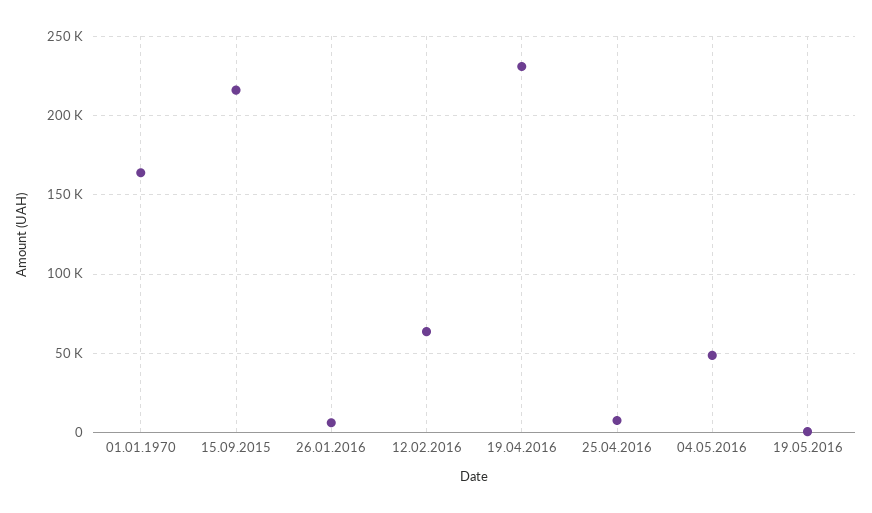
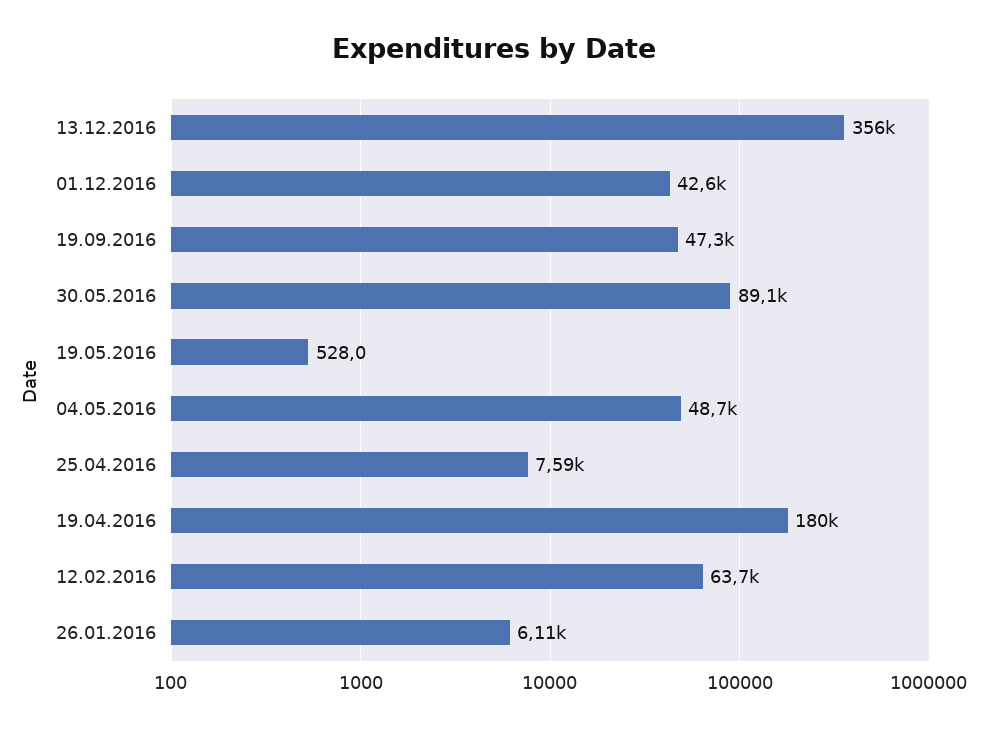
01.01.1970: 165000 -> none
15.09.2015: 215000 -> none
19.04.2016: 230000 -> 180000
13.12.2016: none -> 356000
01.12.2016: none -> 42600
19.09.2016: none -> 47300
30.05.2016: none -> 89100

